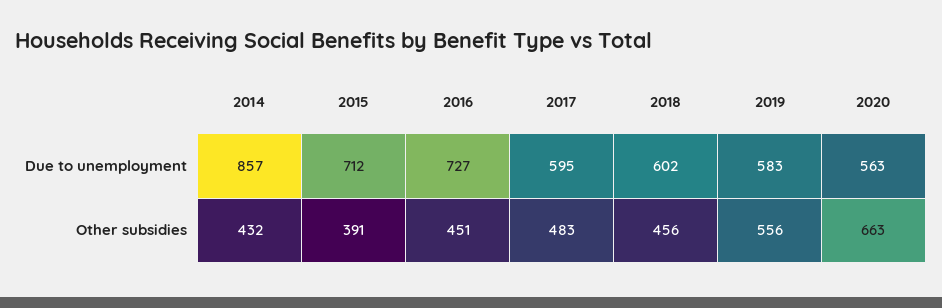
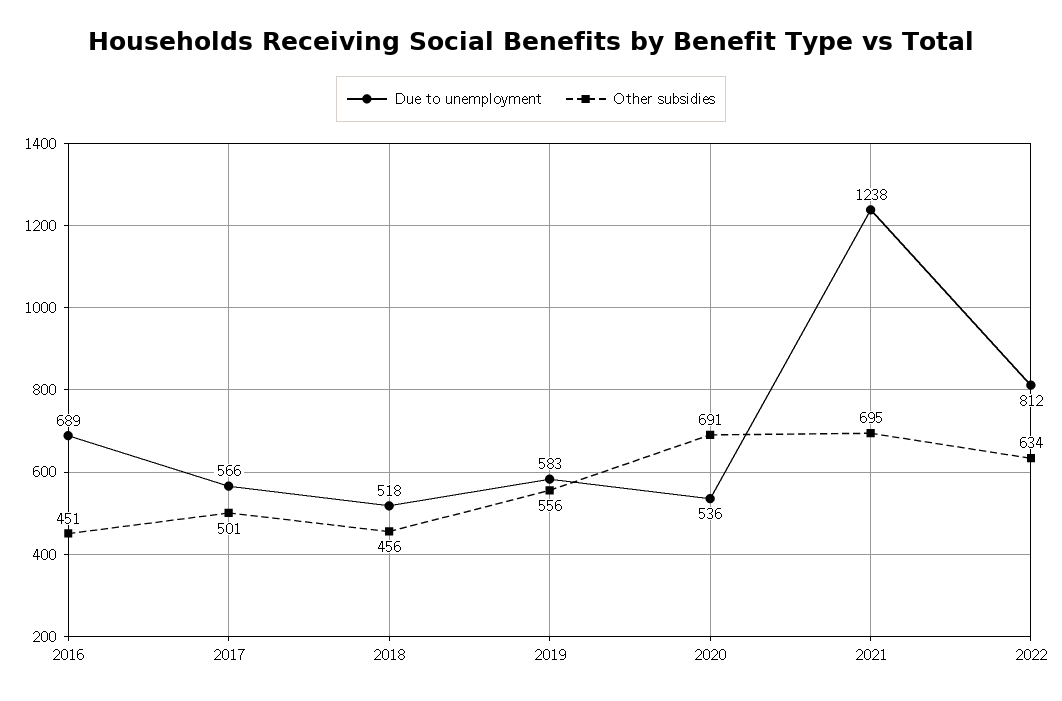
Due to unemployment, 2014: 857 -> none
Due to unemployment, 2015: 712 -> none
Due to unemployment, 2016: 727 -> 689
Due to unemployment, 2017: 595 -> 566
Due to unemployment, 2018: 602 -> 518
Due to unemployment, 2020: 563 -> 536
Other subsidies, 2014: 432 -> none
Other subsidies, 2015: 391 -> none
Other subsidies, 2017: 483 -> 501
Other subsidies, 2020: 663 -> 691
Due to unemployment, 2021: none -> 1238
Other subsidies, 2021: none -> 695
Due to unemployment, 2022: none -> 812
Other subsidies, 2022: none -> 634

